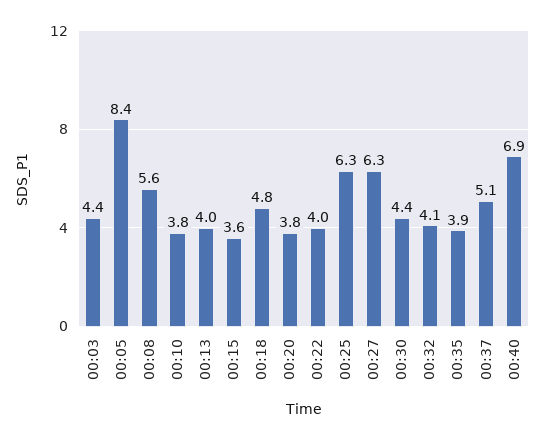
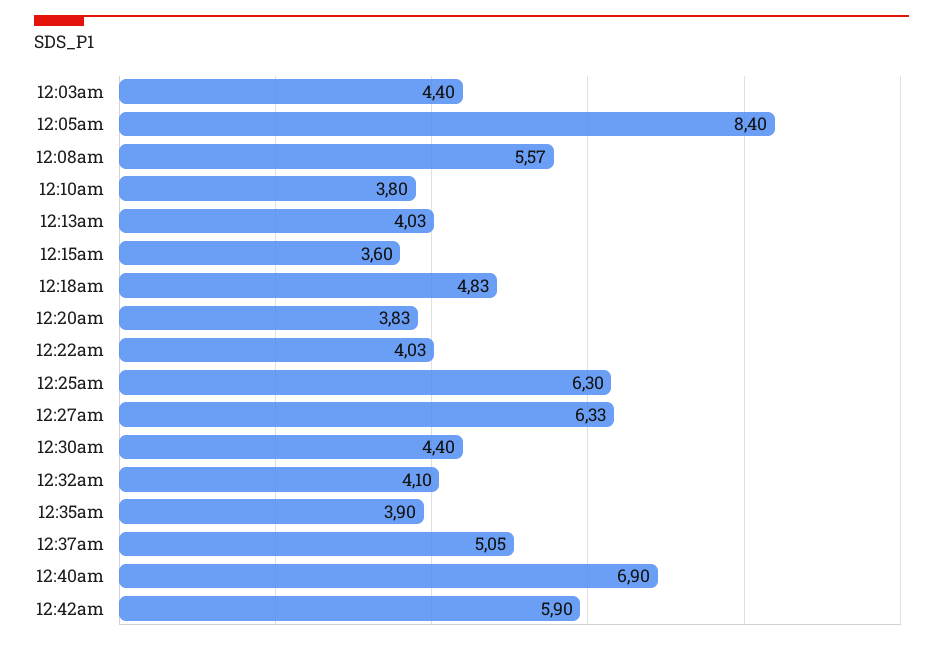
12:42am: none -> 5.9

